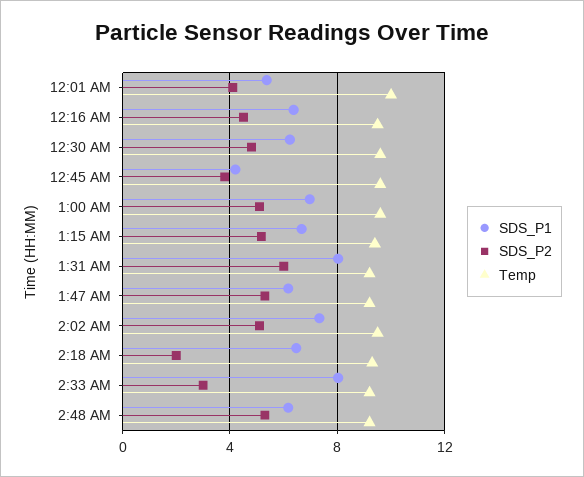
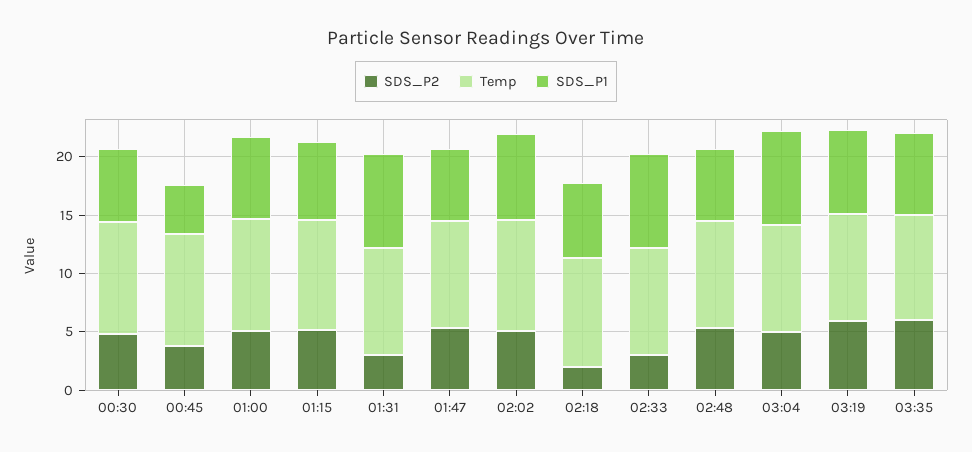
SDS_P1, 12:01 AM: 5.5 -> none
SDS_P2, 12:01 AM: 4 -> none
Temp, 12:01 AM: 10 -> none
SDS_P1, 12:16 AM: 6.5 -> none
SDS_P2, 12:16 AM: 4.5 -> none
Temp, 12:16 AM: 9.5 -> none
SDS_P2, 1:31 AM: 6 -> 3
SDS_P2, 03:04: none -> 5
Temp, 03:04: none -> 9
SDS_P1, 03:04: none -> 8
SDS_P2, 03:19: none -> 6
Temp, 03:19: none -> 9
SDS_P1, 03:19: none -> 7
SDS_P2, 03:35: none -> 6
Temp, 03:35: none -> 9
SDS_P1, 03:35: none -> 7

